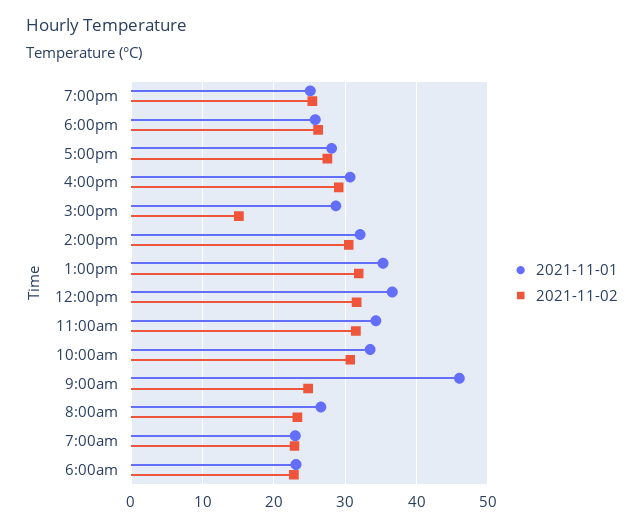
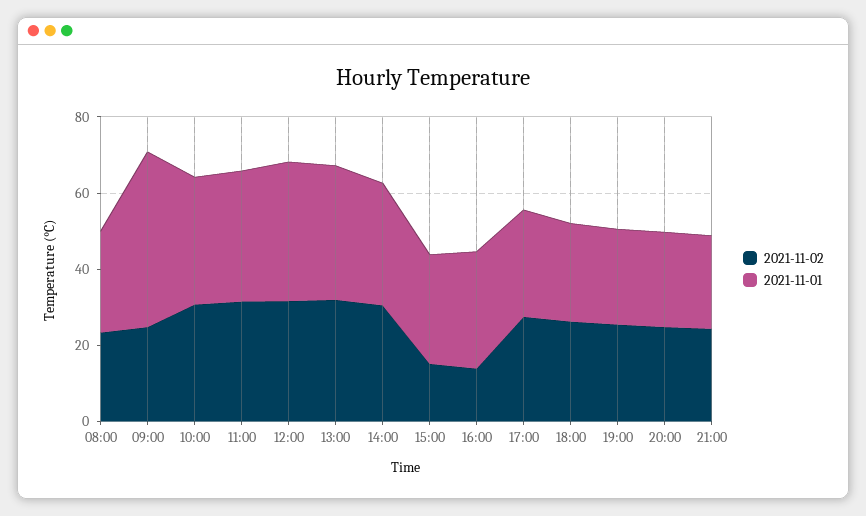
2021-11-02, 4:00pm: 29 -> 15
2021-11-01, 7:00am: 23 -> none
2021-11-02, 7:00am: 23 -> none
2021-11-01, 6:00am: 23 -> none
2021-11-02, 6:00am: 23 -> none
2021-11-02, 20:00: none -> 25
2021-11-01, 20:00: none -> 25
2021-11-02, 21:00: none -> 25
2021-11-01, 21:00: none -> 25

